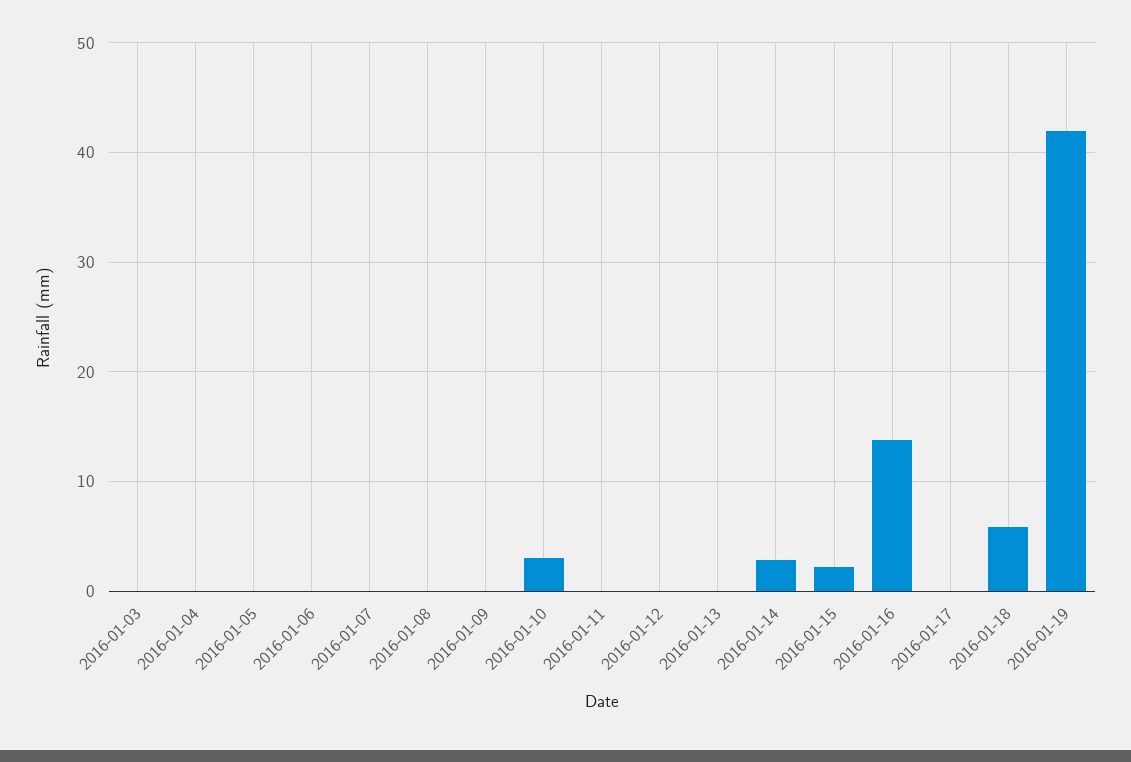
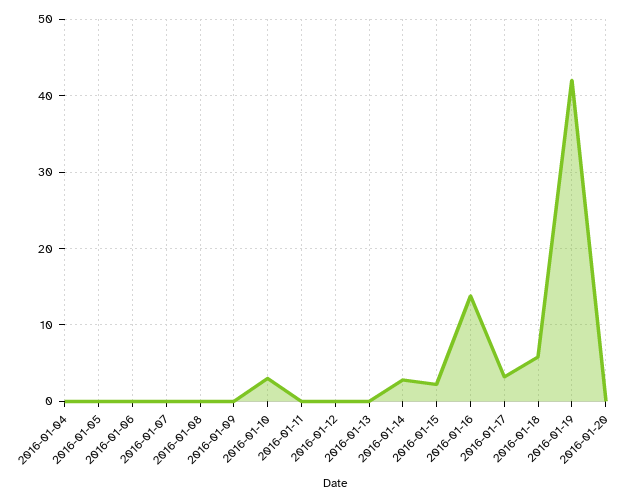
2016-01-03: 0 -> none
2016-01-17: 0 -> 3
2016-01-20: none -> 0

